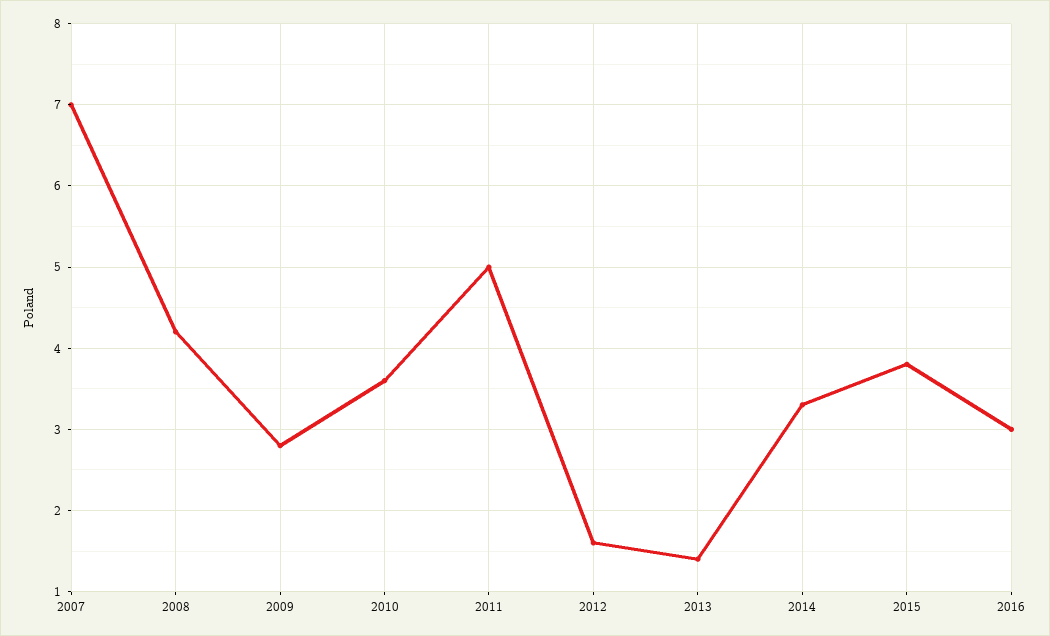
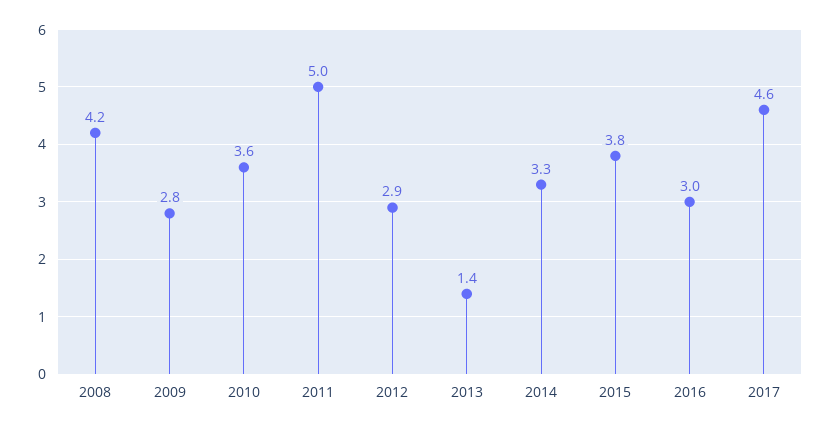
2007: 7 -> none
2012: 1.6 -> 2.9
2017: none -> 4.6

